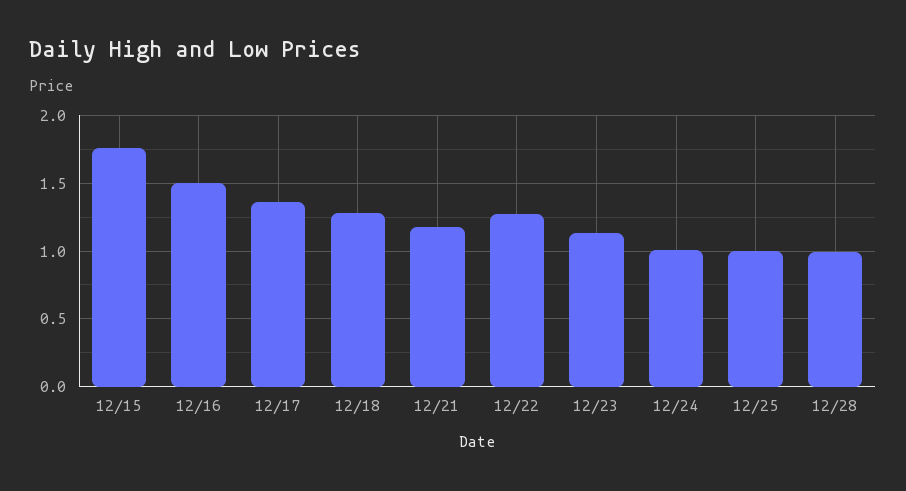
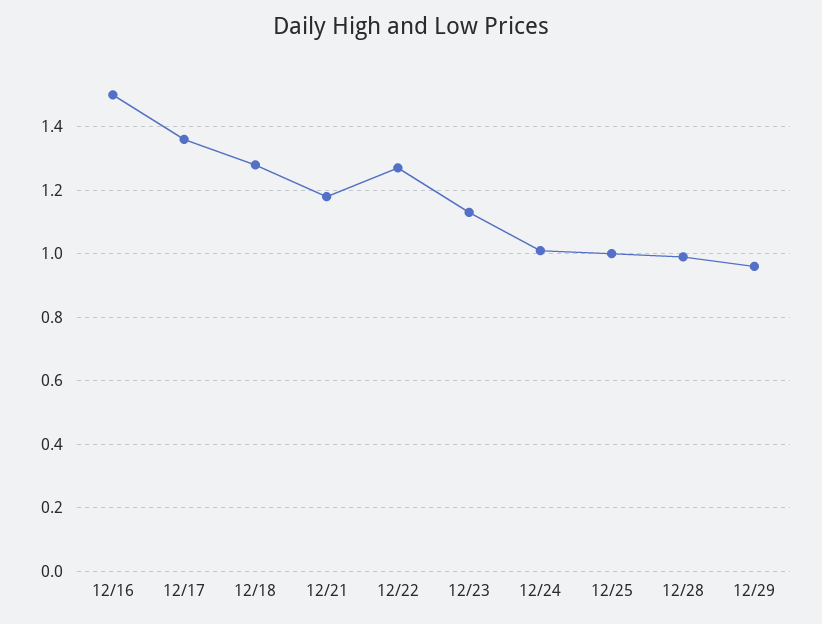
12/15: 1.75 -> none
12/29: none -> 0.95

